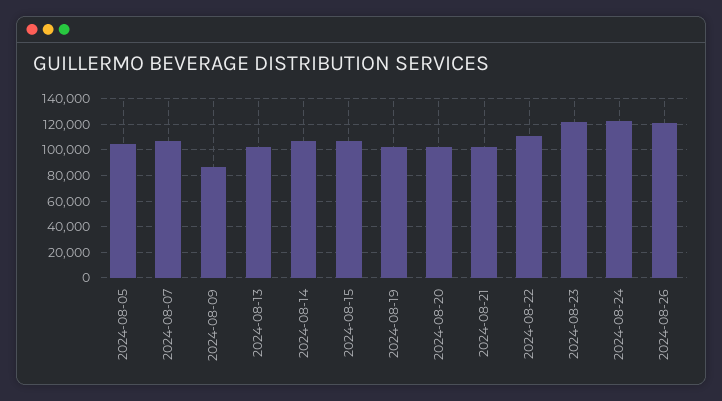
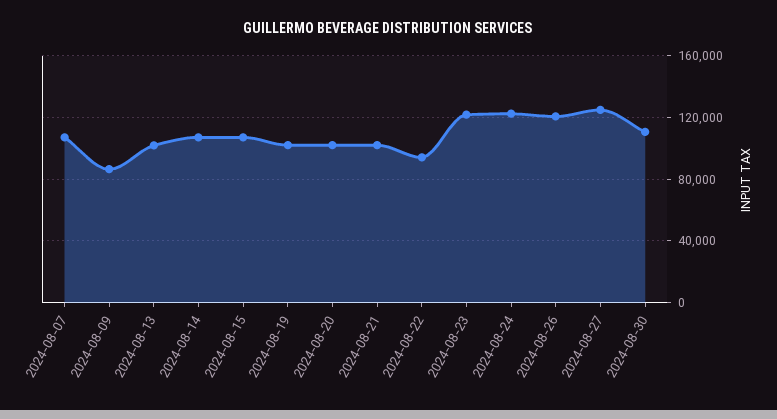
2024-08-05: 105000 -> none
2024-08-22: 110000 -> 95000
2024-08-27: none -> 125000
2024-08-30: none -> 110000

